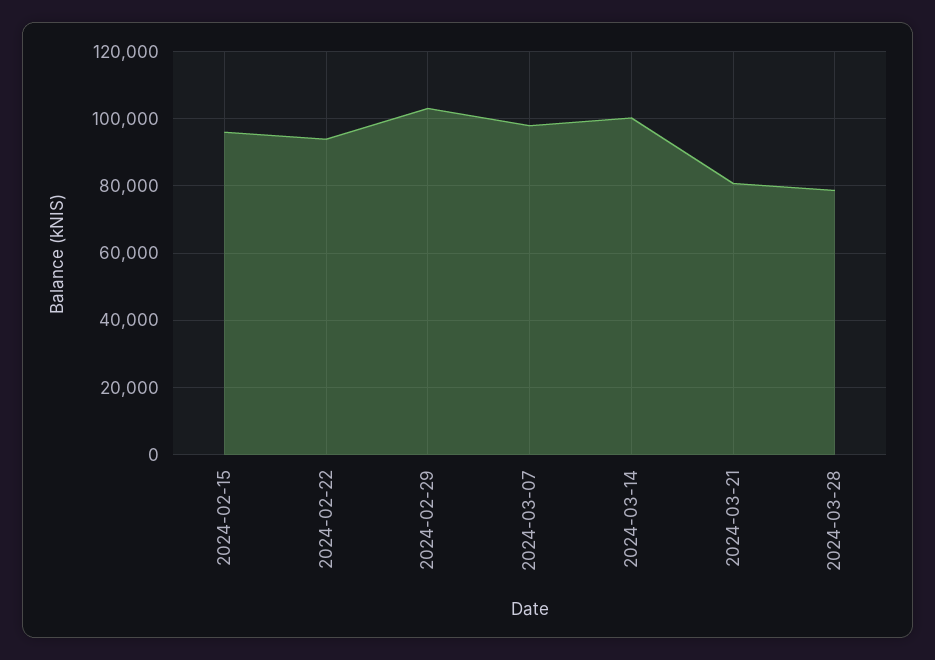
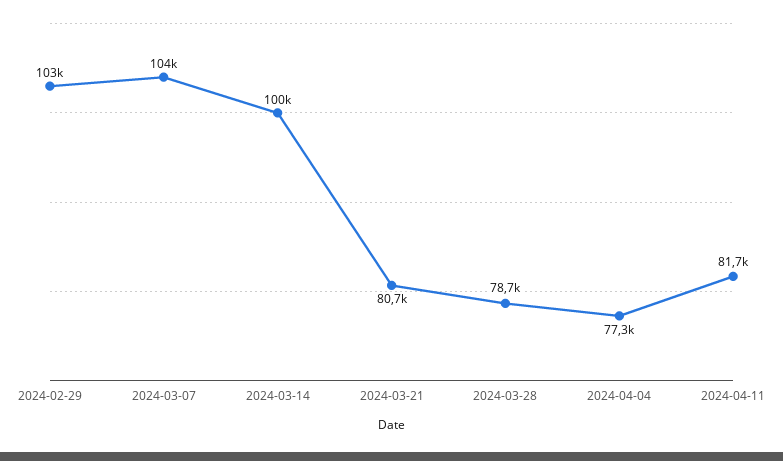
2024-02-15: 96000 -> none
2024-02-22: 94000 -> none
2024-03-07: 98000 -> 104000
2024-04-04: none -> 77300
2024-04-11: none -> 81700

